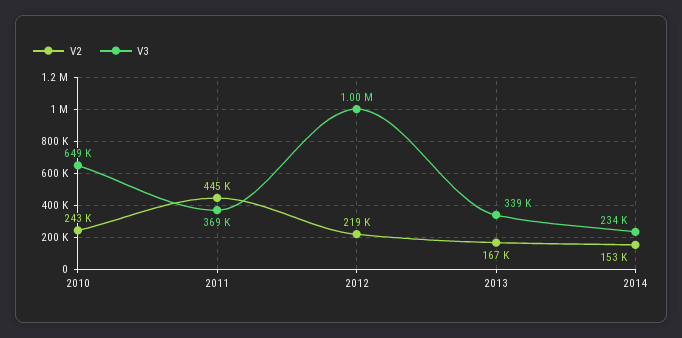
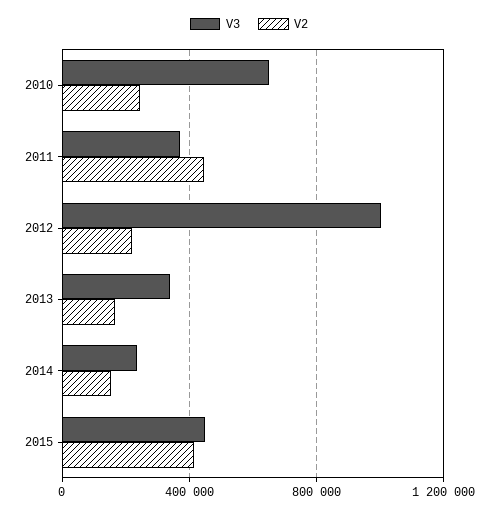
V3, 2015: none -> 450000
V2, 2015: none -> 400000

